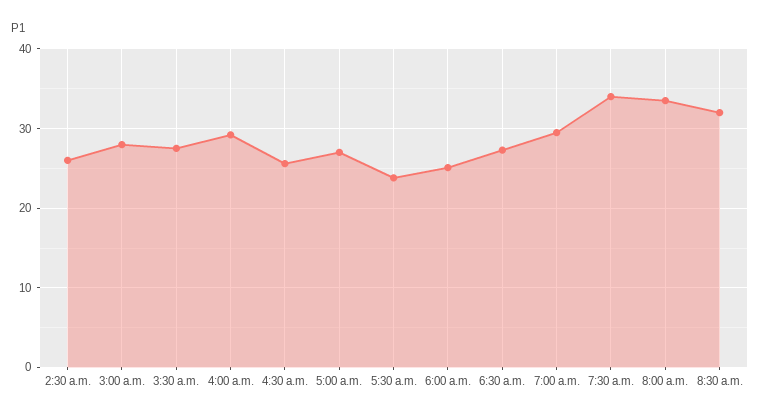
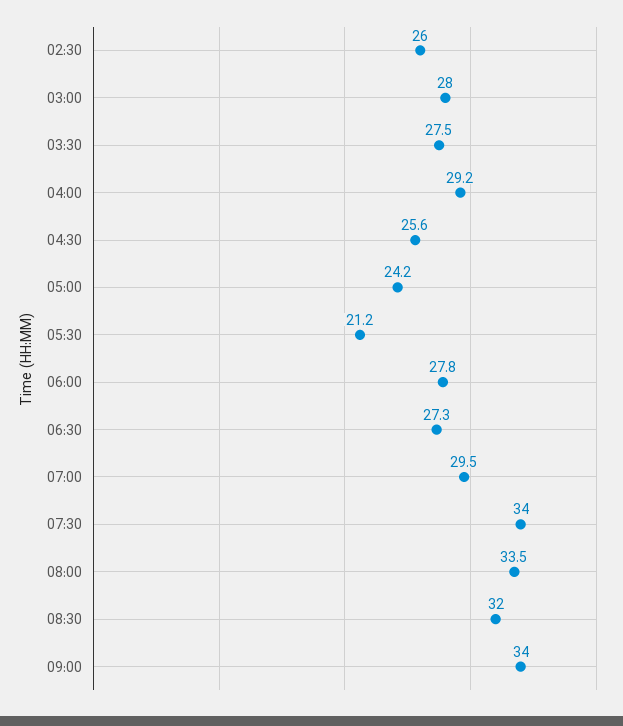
5:00 a.m.: 27 -> 24.2
5:30 a.m.: 24 -> 21.2
6:00 a.m.: 25 -> 27.8
09:00: none -> 34

